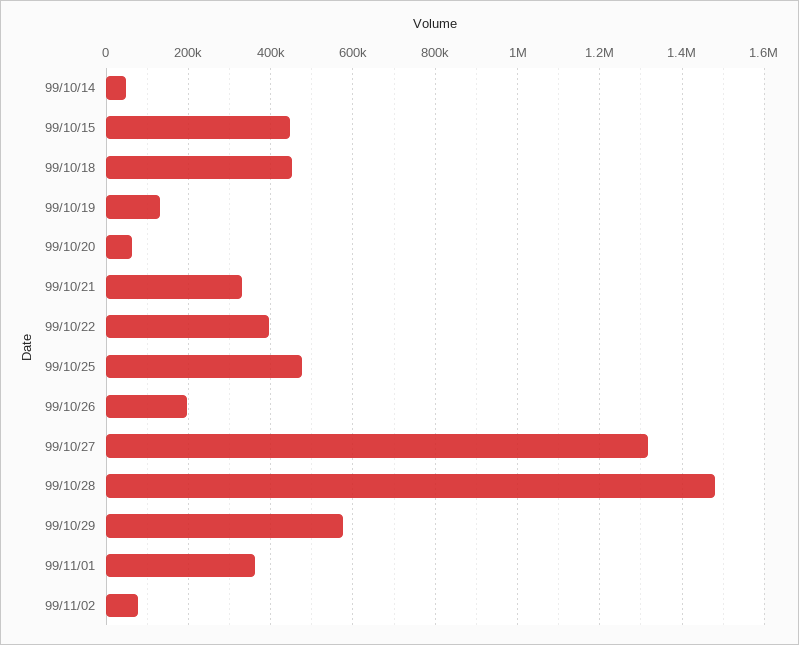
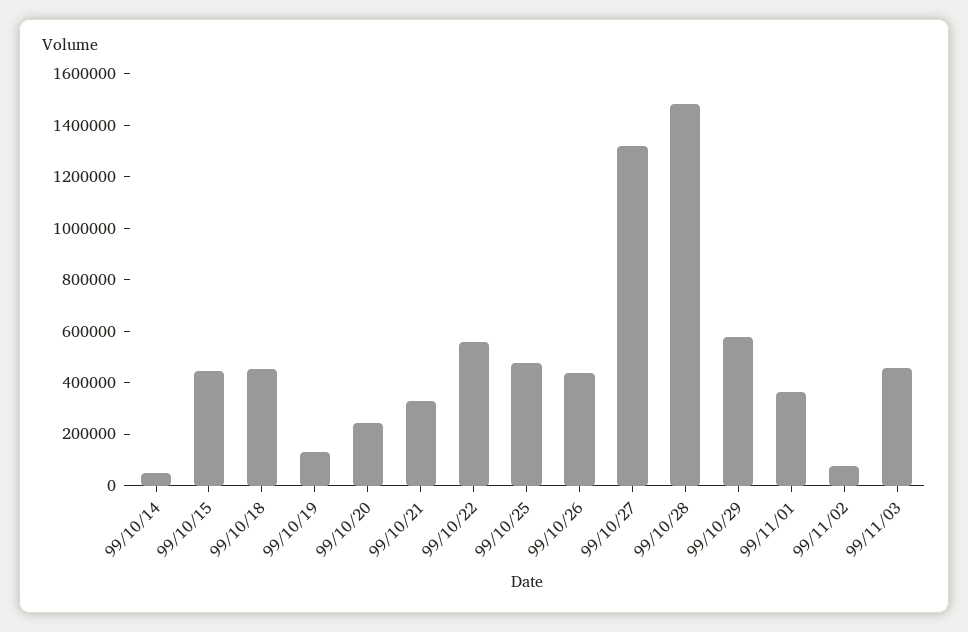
99/10/20: 60000 -> 250000
99/10/22: 400000 -> 550000
99/10/26: 200000 -> 450000
99/11/03: none -> 450000

